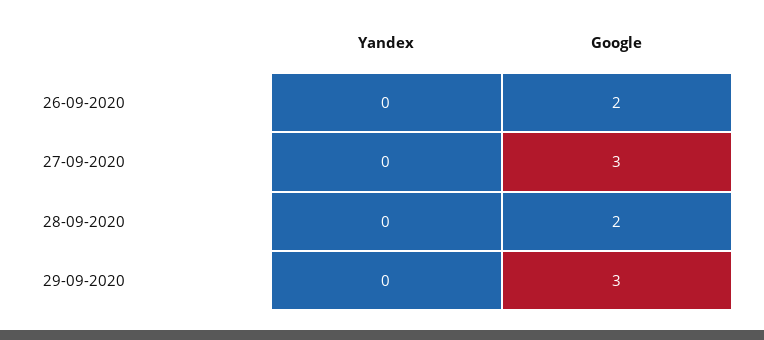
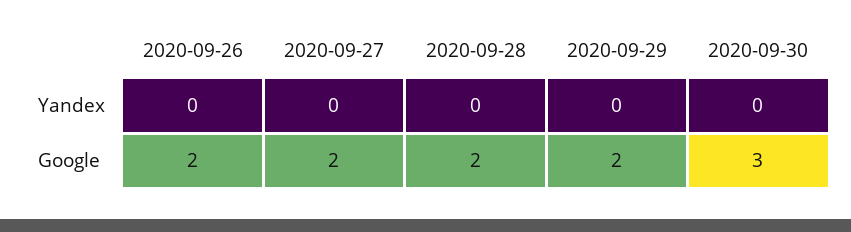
Google, 27-09-2020: 3 -> 2
Google, 29-09-2020: 3 -> 2
Yandex, 2020-09-30: none -> 0
Google, 2020-09-30: none -> 3

